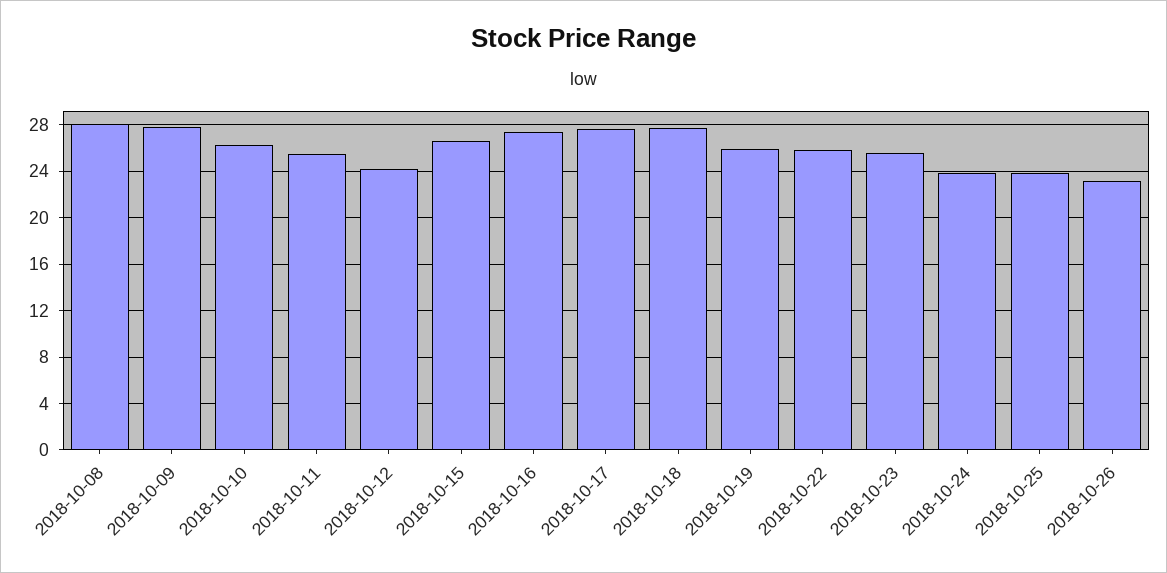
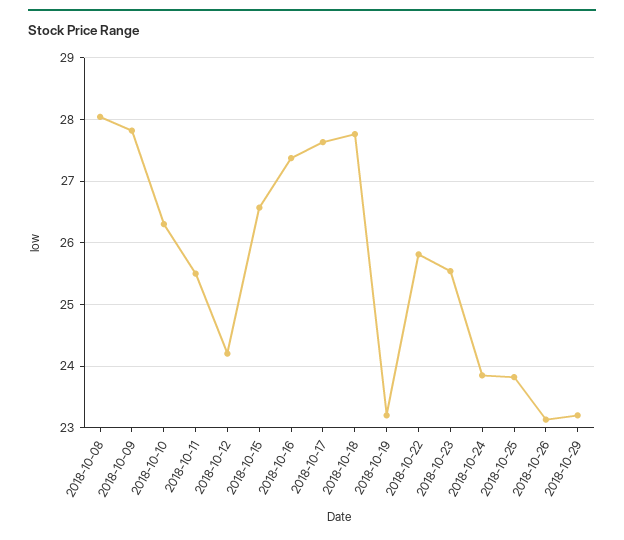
2018-10-19: 26 -> 23.2
2018-10-29: none -> 23.2

